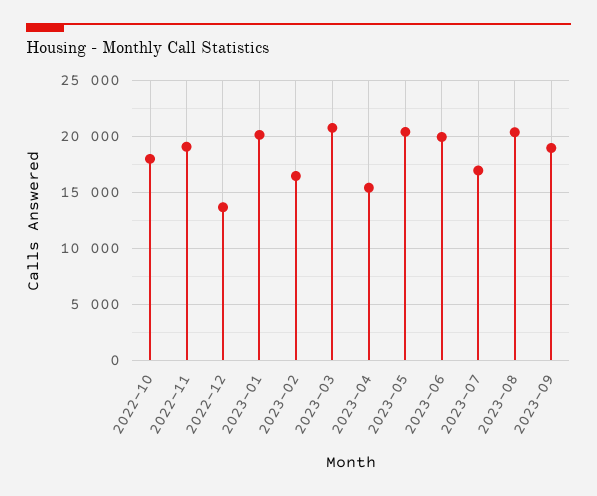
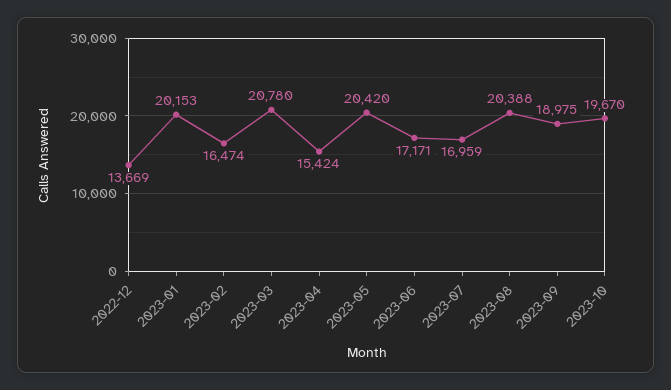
2022-10: 18000 -> none
2022-11: 19000 -> none
2023-06: 20000 -> 17171
2023-10: none -> 19670

